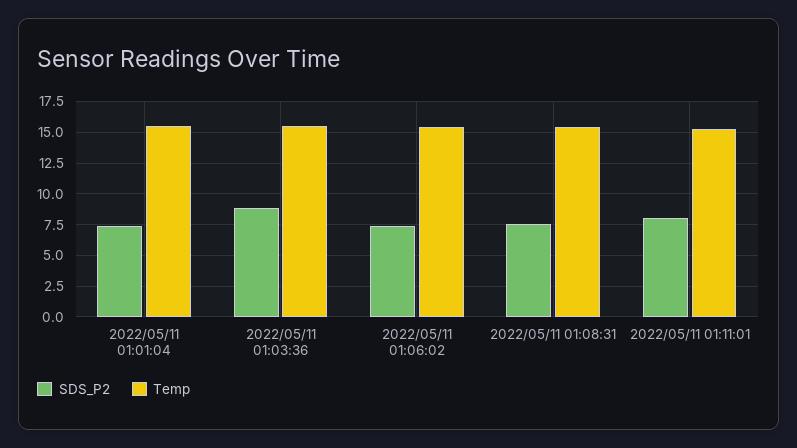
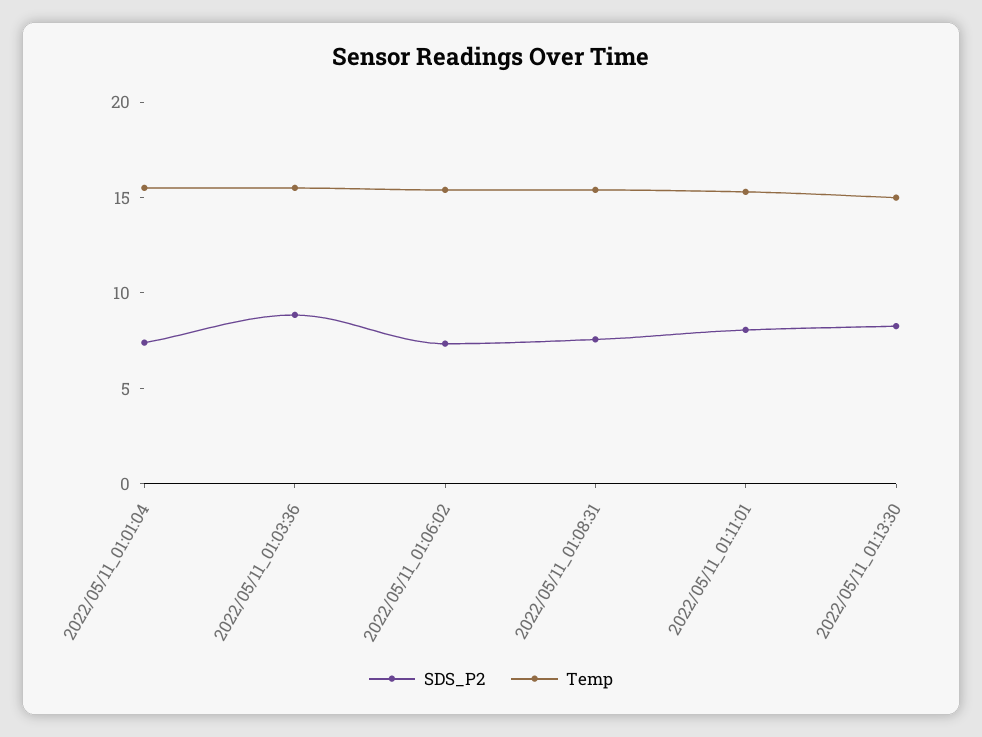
SDS_P2, 2022/05/11_01:13:30: none -> 8
Temp, 2022/05/11_01:13:30: none -> 15

